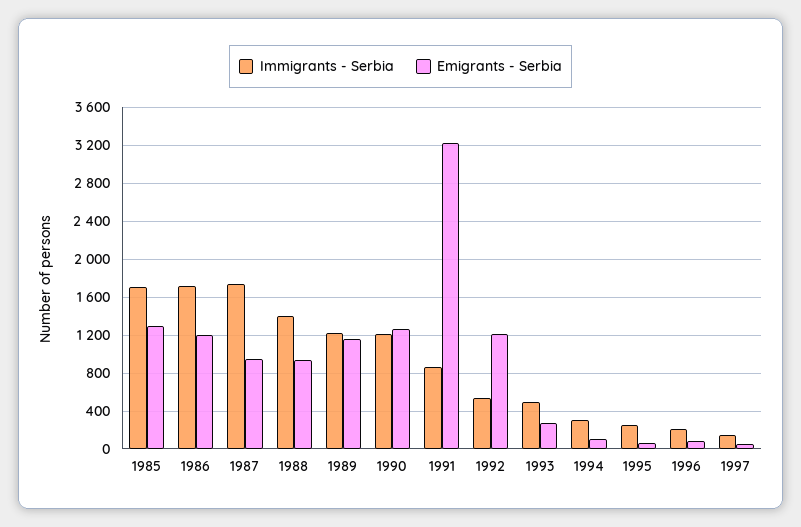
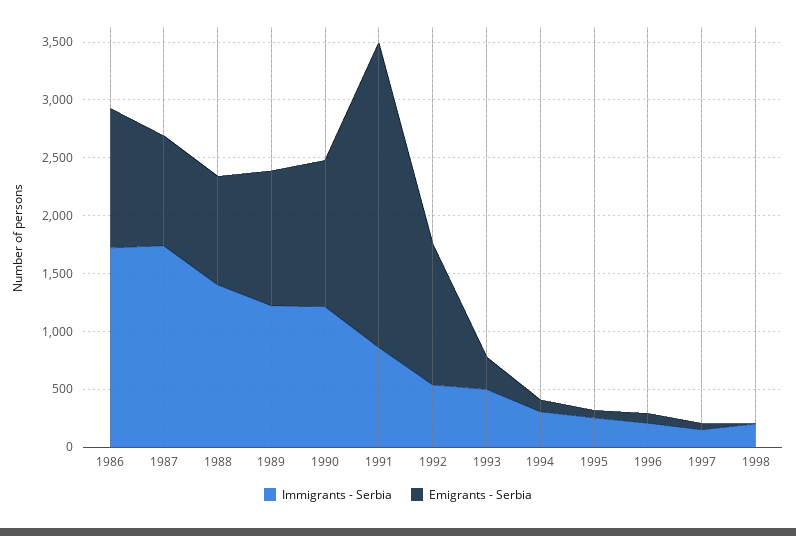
Immigrants - Serbia, 1985: 1700 -> none
Emigrants - Serbia, 1985: 1300 -> none
Emigrants - Serbia, 1991: 3200 -> 2600
Immigrants - Serbia, 1998: none -> 200
Emigrants - Serbia, 1998: none -> 0

